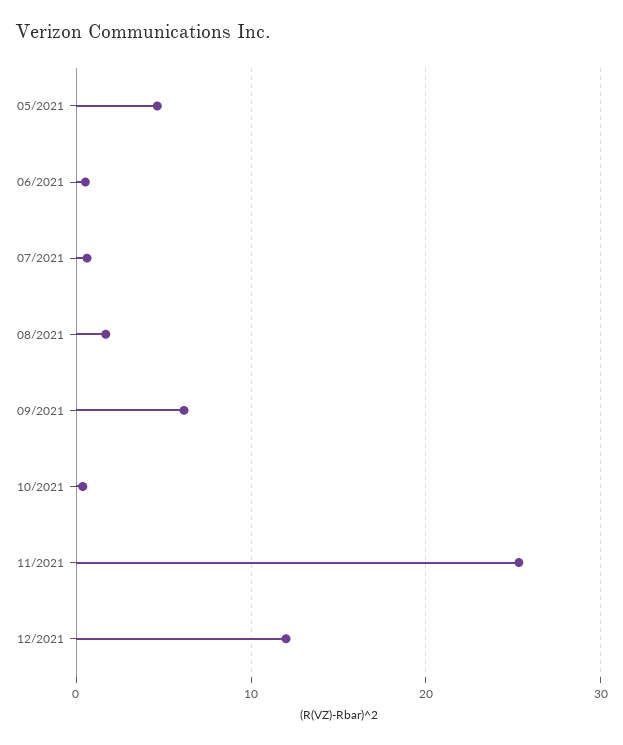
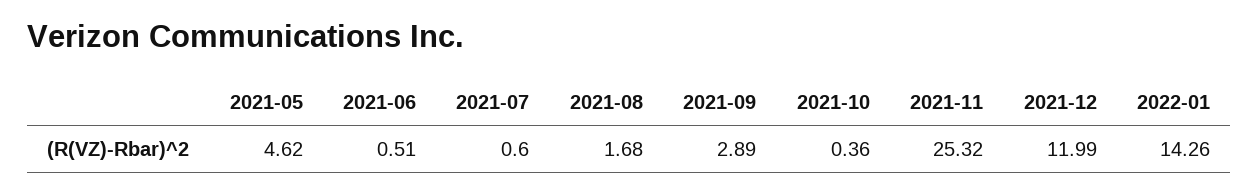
09/2021: 6 -> 2.89
2022-01: none -> 14.26

